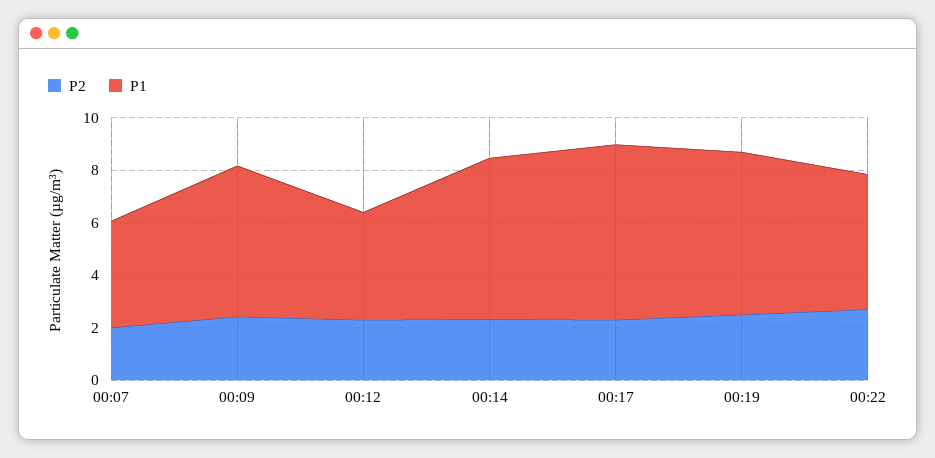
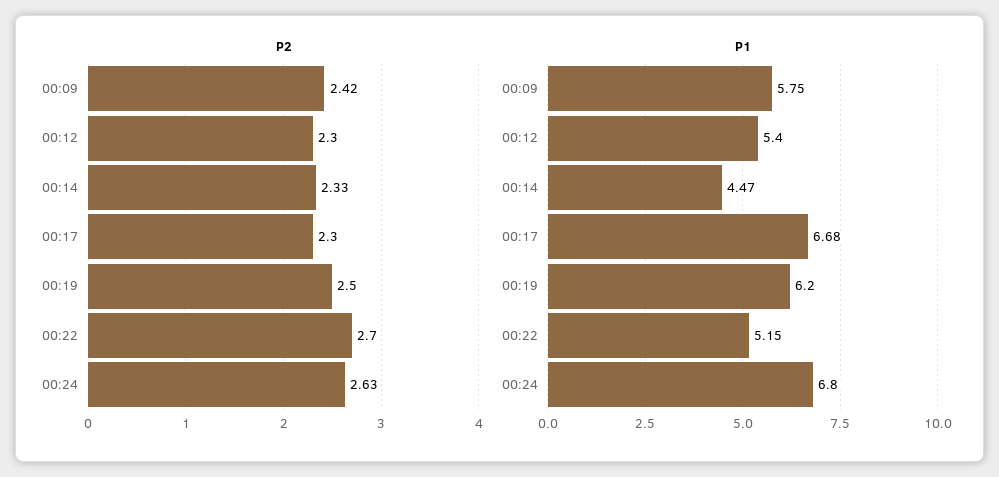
P2, 00:07: 2 -> none
P1, 00:07: 4 -> none
P1, 00:12: 4 -> 5.4
P1, 00:14: 6 -> 4.47
P2, 00:24: none -> 2.63
P1, 00:24: none -> 6.8

